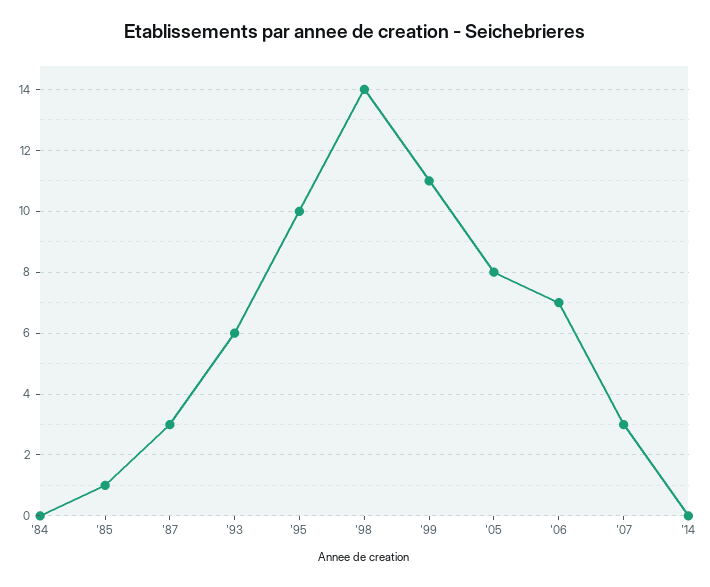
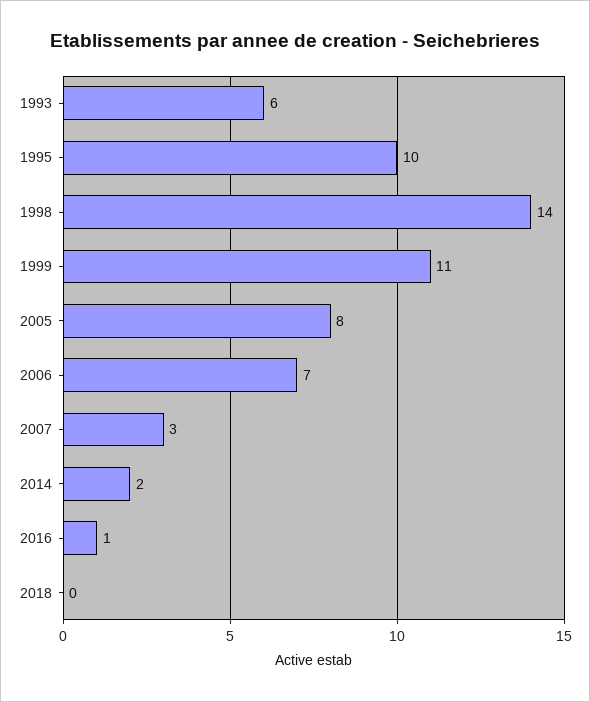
'84: 0 -> none
'85: 1 -> none
'87: 3 -> none
'14: 0 -> 2
2016: none -> 1
2018: none -> 0

